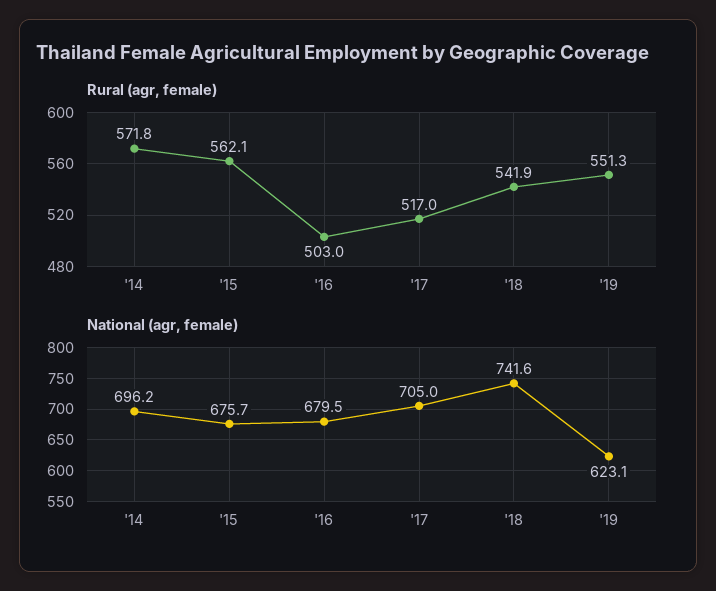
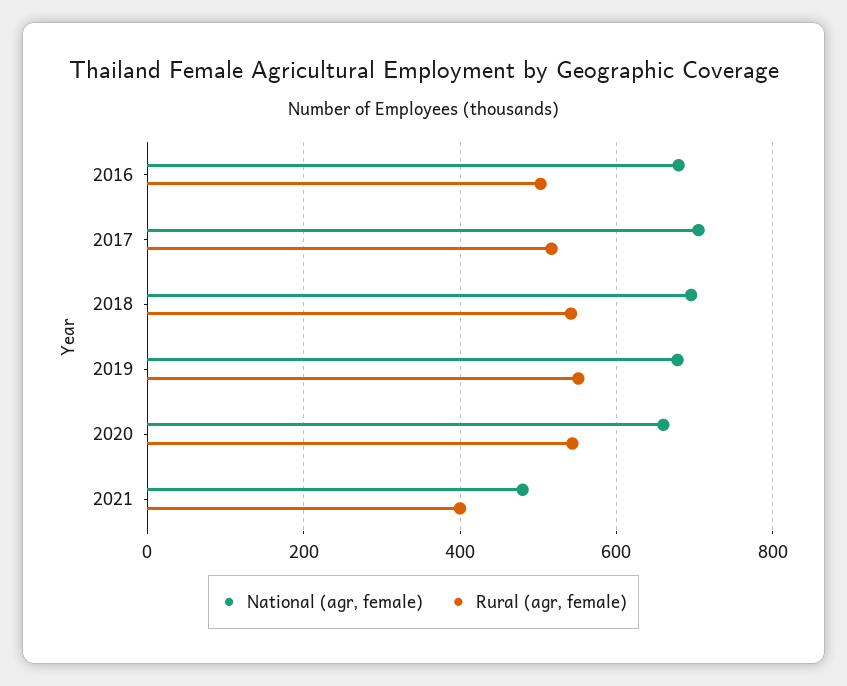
Rural (agr, female), '14: 571.8 -> none
Rural (agr, female), '15: 562.1 -> none
National (agr, female), '14: 696.2 -> none
National (agr, female), '15: 675.7 -> none
National (agr, female), '18: 741.6 -> 700
National (agr, female), '19: 623.1 -> 680
National (agr, female), 2020: none -> 660
Rural (agr, female), 2020: none -> 540
National (agr, female), 2021: none -> 480
Rural (agr, female), 2021: none -> 400

